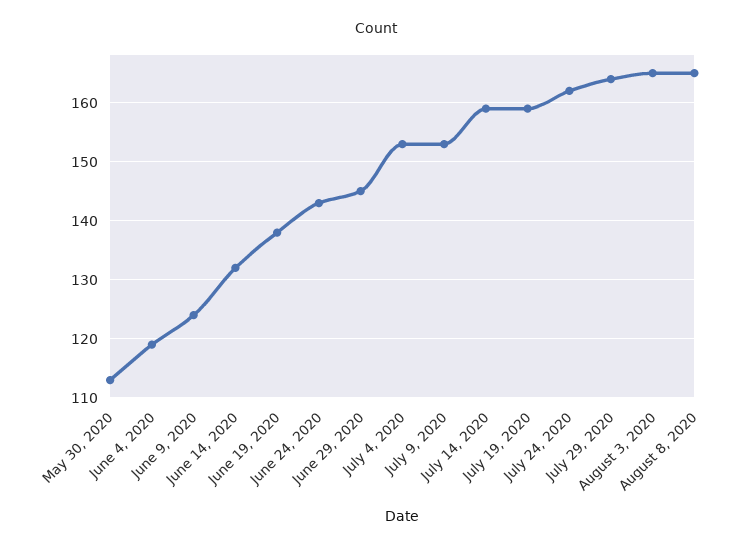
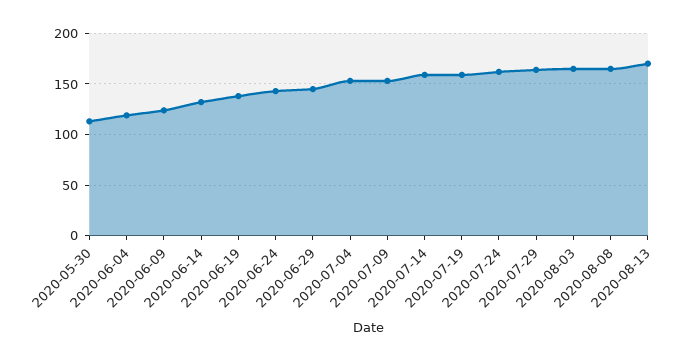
2020-08-13: none -> 170

